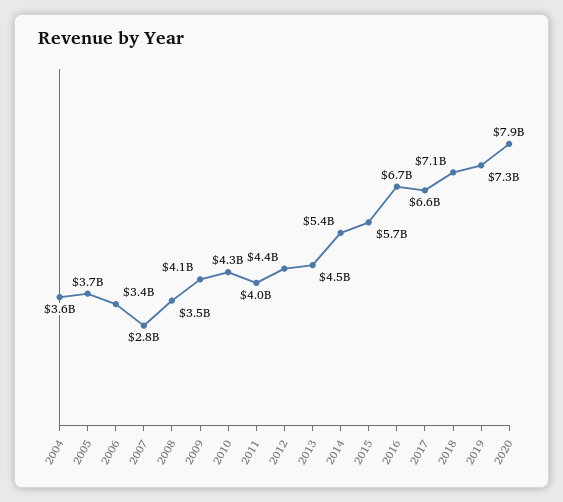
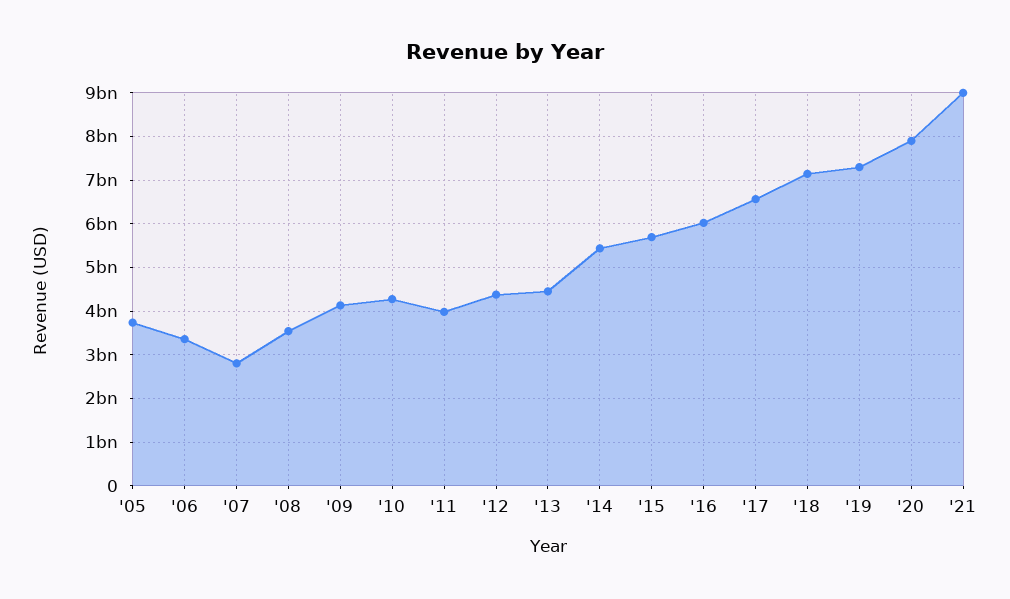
2004: 3600000000 -> none
2016: 6700000000 -> 6000000000
'21: none -> 9000000000

